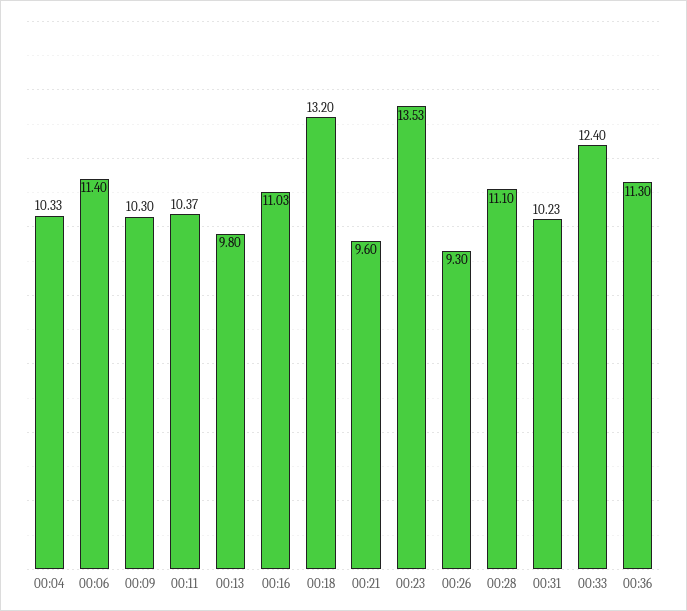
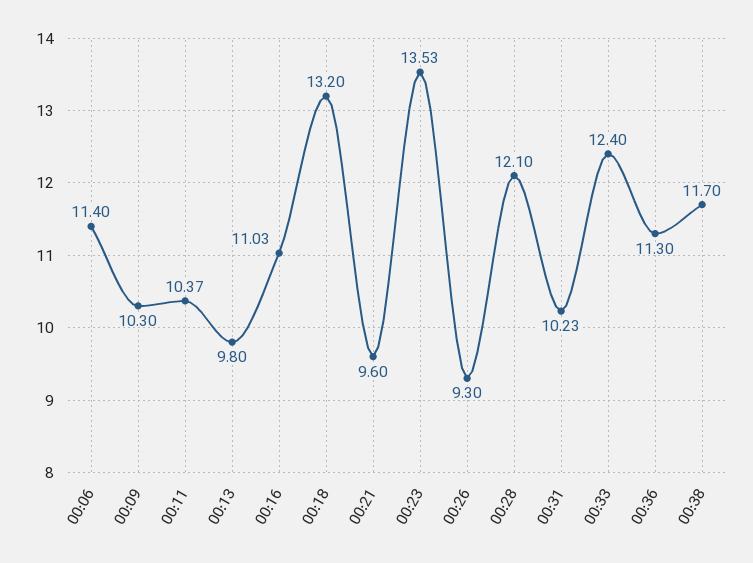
00:04: 10.33 -> none
00:28: 11.1 -> 12.1
00:38: none -> 11.7

